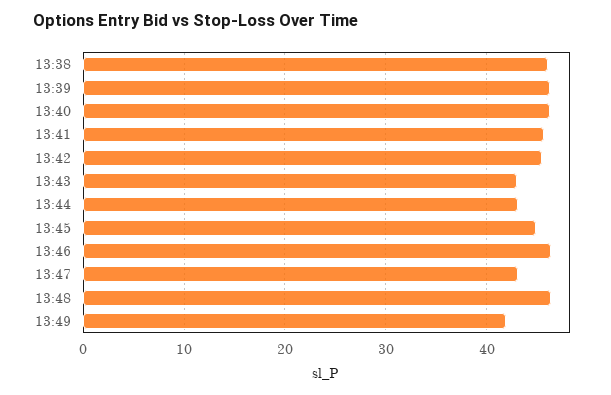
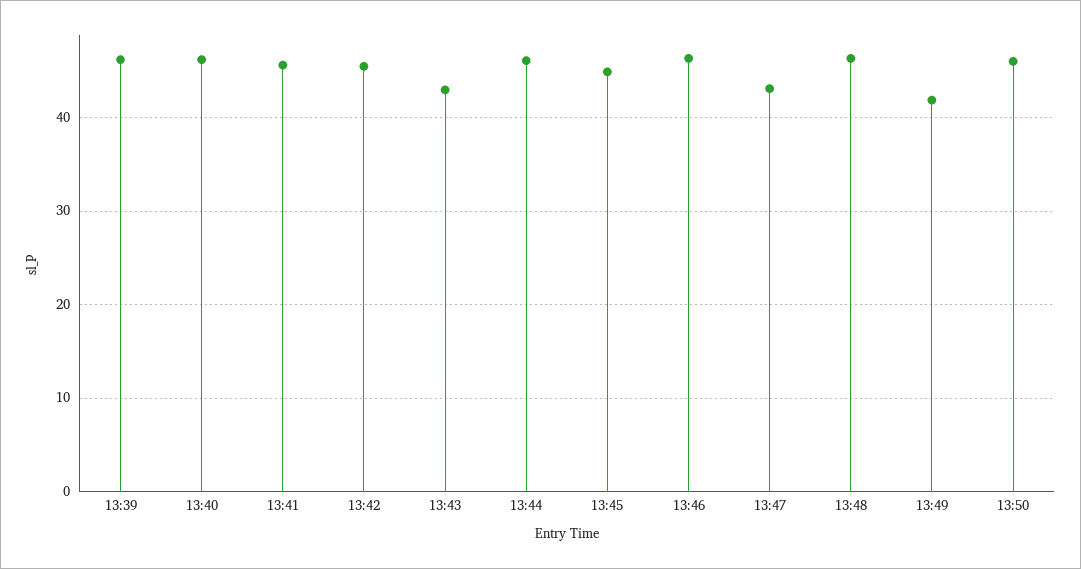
13:38: 46 -> none
13:44: 43 -> 46
13:50: none -> 46

